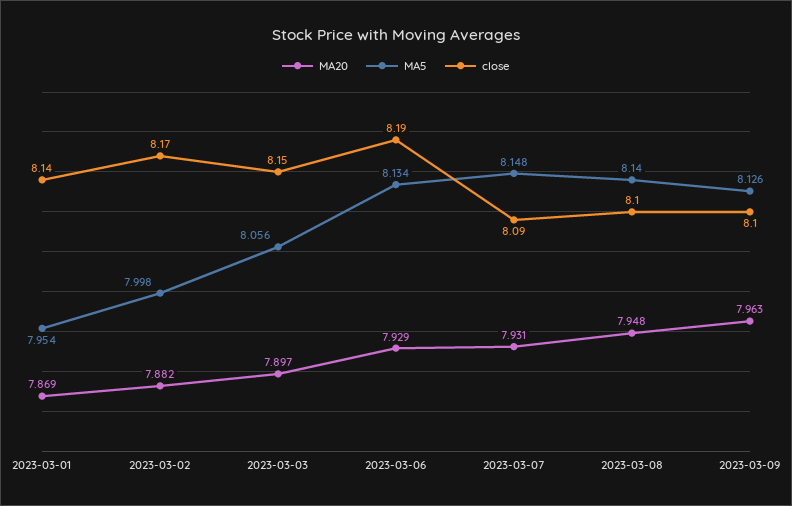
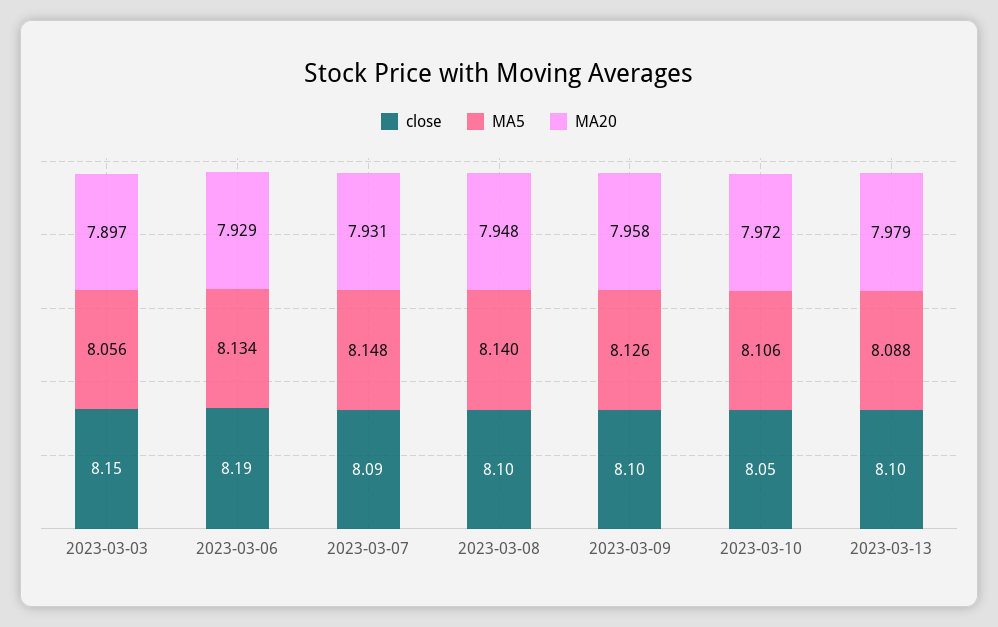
MA20, 2023-03-01: 7.869 -> none
MA5, 2023-03-01: 7.954 -> none
close, 2023-03-01: 8.14 -> none
MA20, 2023-03-02: 7.882 -> none
MA5, 2023-03-02: 7.998 -> none
close, 2023-03-02: 8.17 -> none
MA20, 2023-03-09: 7.963 -> 7.958
close, 2023-03-10: none -> 8.05
MA5, 2023-03-10: none -> 8.106
MA20, 2023-03-10: none -> 7.972
close, 2023-03-13: none -> 8.1
MA5, 2023-03-13: none -> 8.088
MA20, 2023-03-13: none -> 7.979

